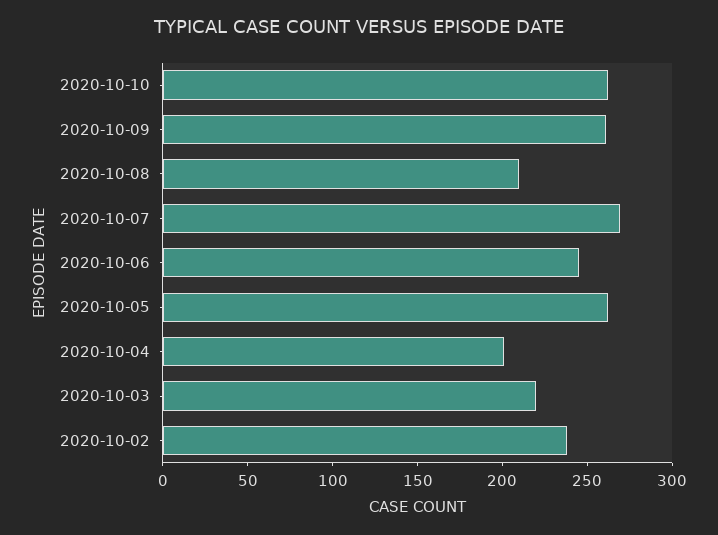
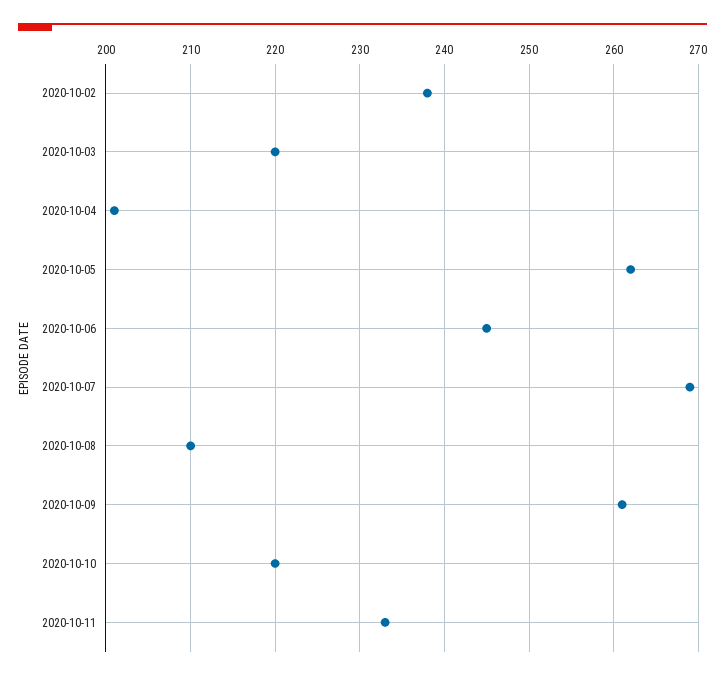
2020-10-10: 260 -> 220
2020-10-11: none -> 233

